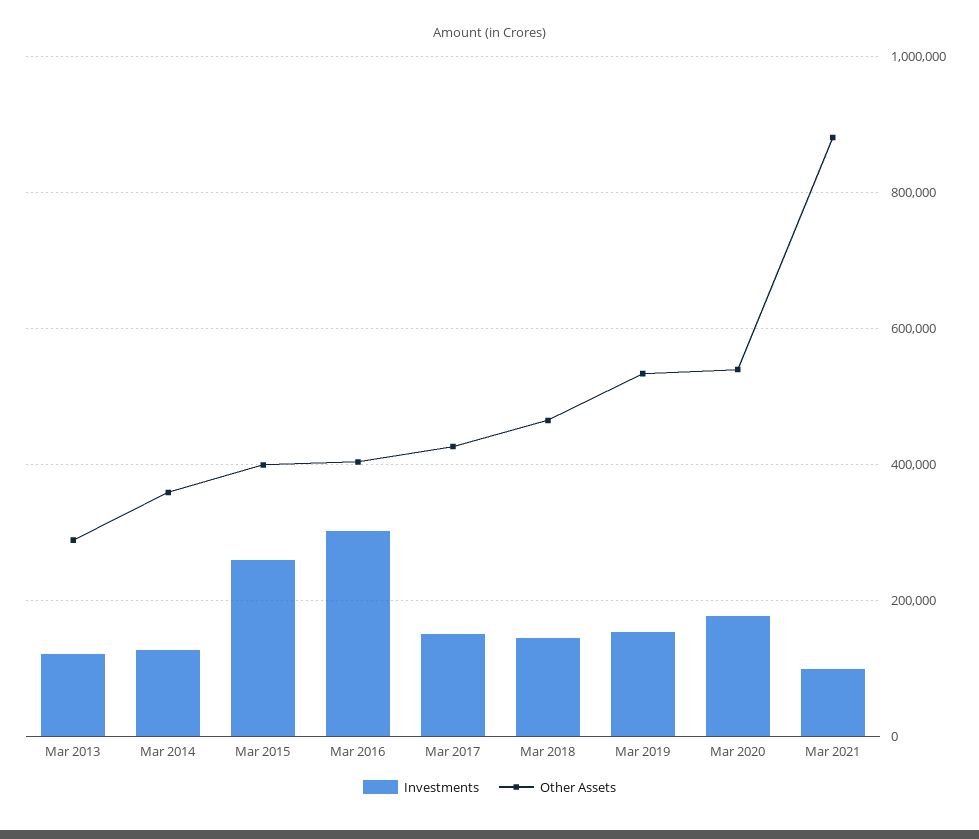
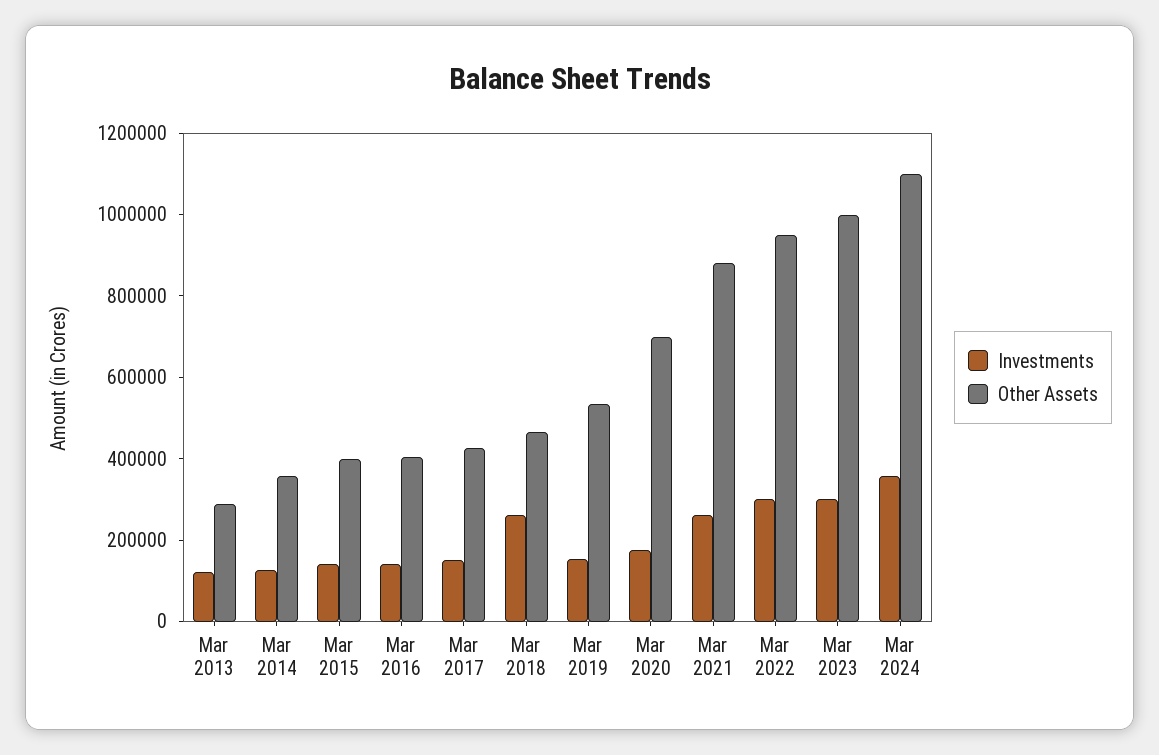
Investments, Mar 2015: 260000 -> 150000
Investments, Mar 2016: 300000 -> 150000
Investments, Mar 2018: 140000 -> 250000
Other Assets, Mar 2020: 540000 -> 700000
Investments, Mar 2021: 100000 -> 250000
Investments, Mar 2022: none -> 300000
Other Assets, Mar 2022: none -> 950000
Investments, Mar 2023: none -> 300000
Other Assets, Mar 2023: none -> 1000000
Investments, Mar 2024: none -> 350000
Other Assets, Mar 2024: none -> 1100000

